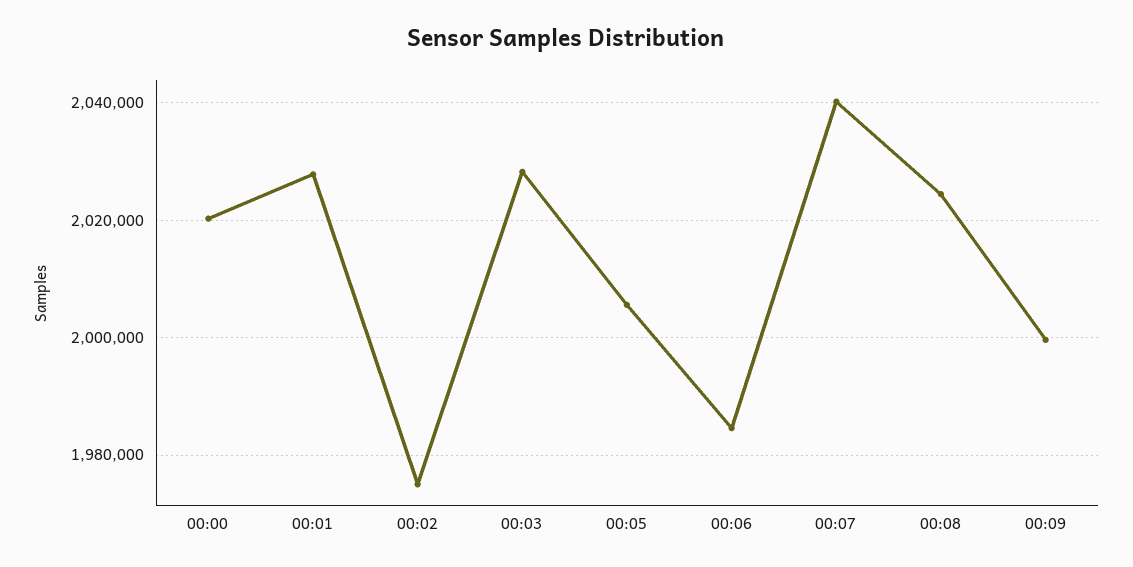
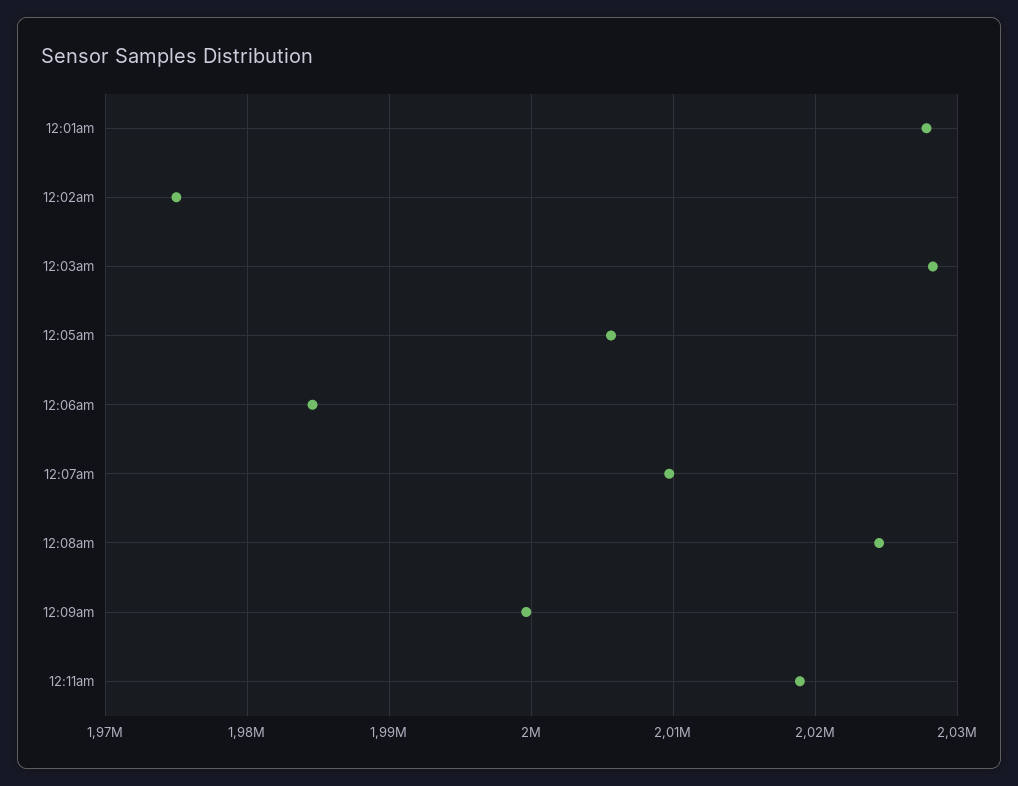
00:00: 2020000 -> none
00:07: 2040000 -> 2010000
12:11am: none -> 2019000

